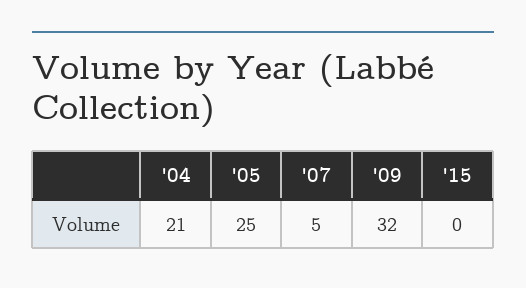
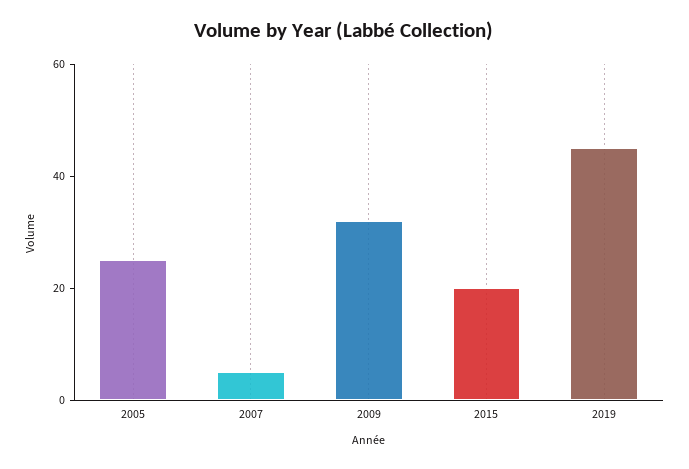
'04: 21 -> none
'15: 0 -> 20
2019: none -> 45

